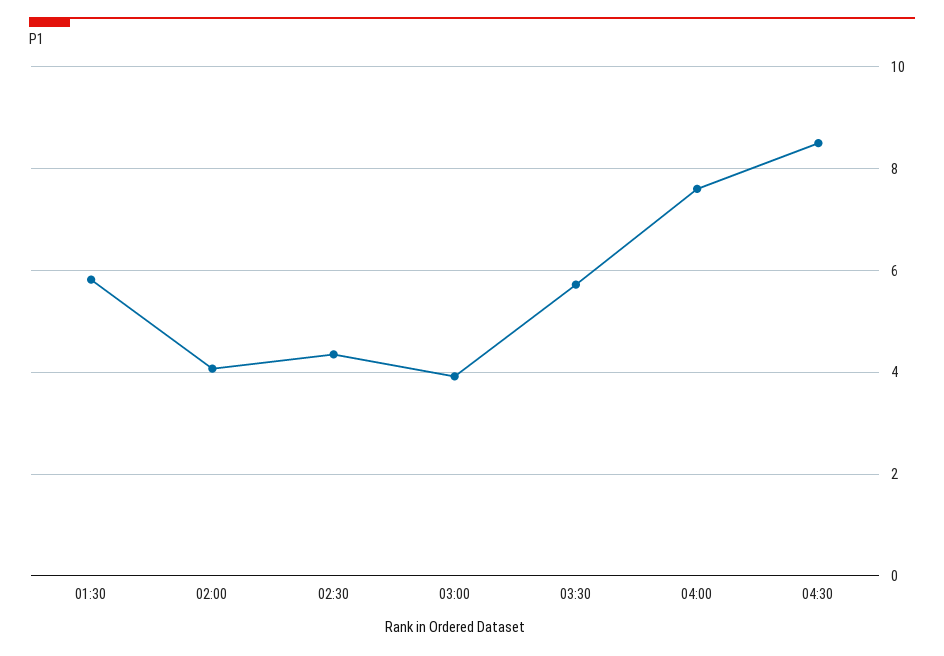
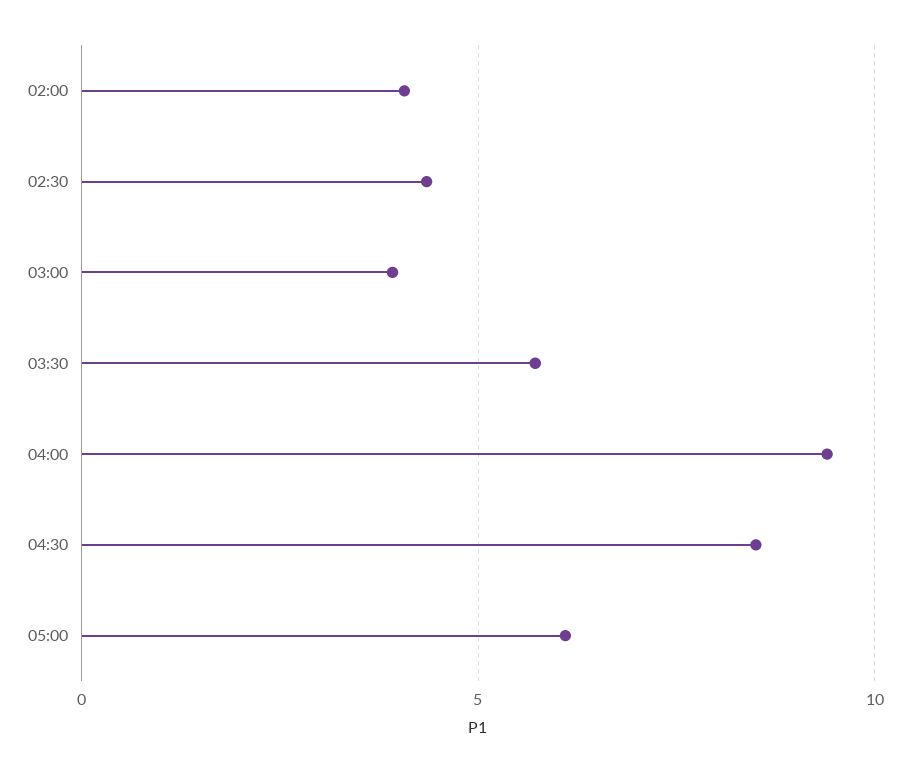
01:30: 5.8 -> none
04:00: 7.6 -> 9.5
05:00: none -> 6

